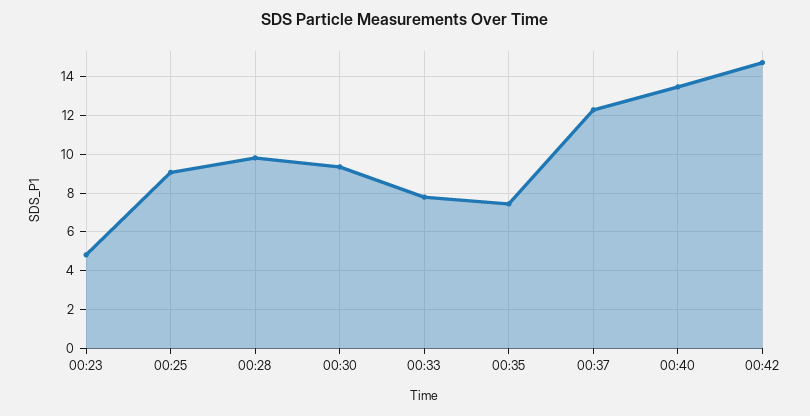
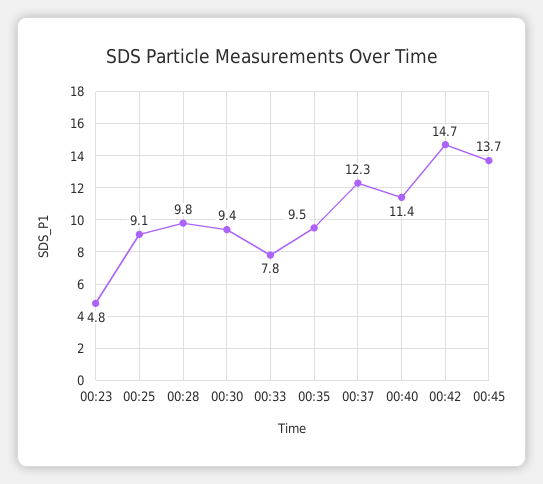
00:35: 7.5 -> 9.5
00:40: 13.5 -> 11.4
00:45: none -> 13.7

